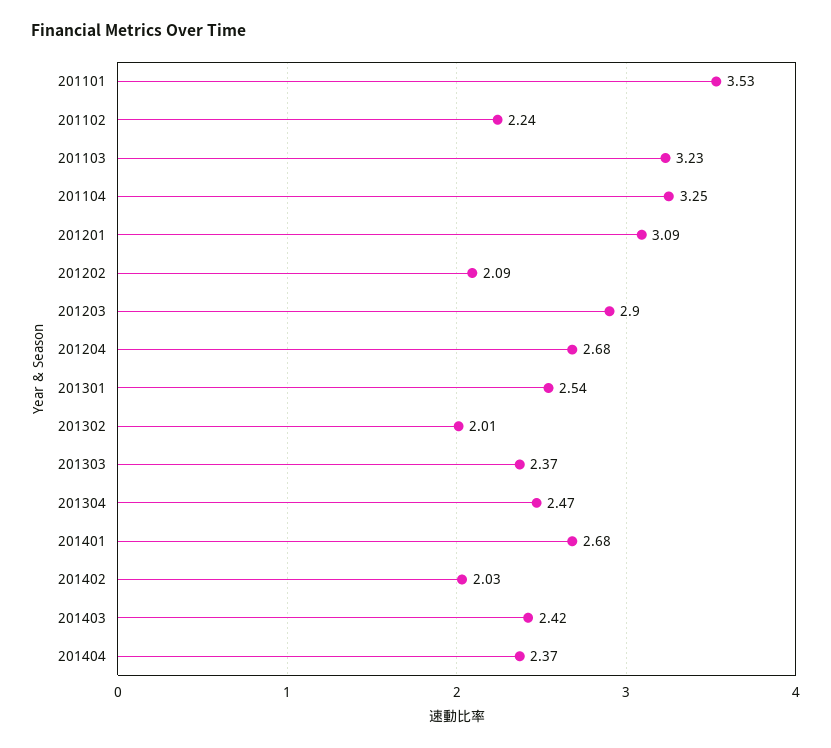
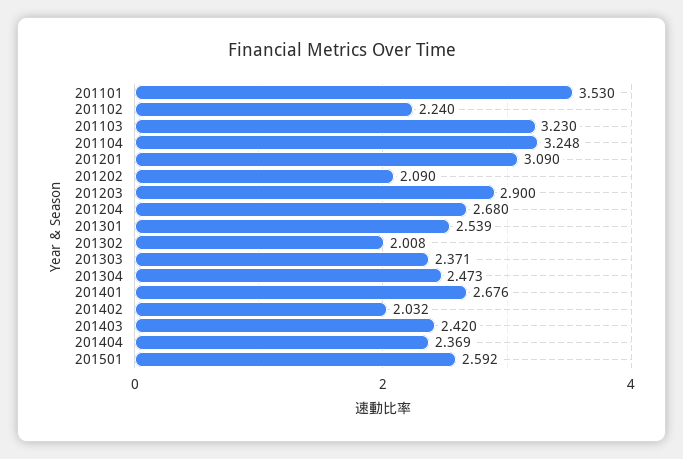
201501: none -> 2.592

